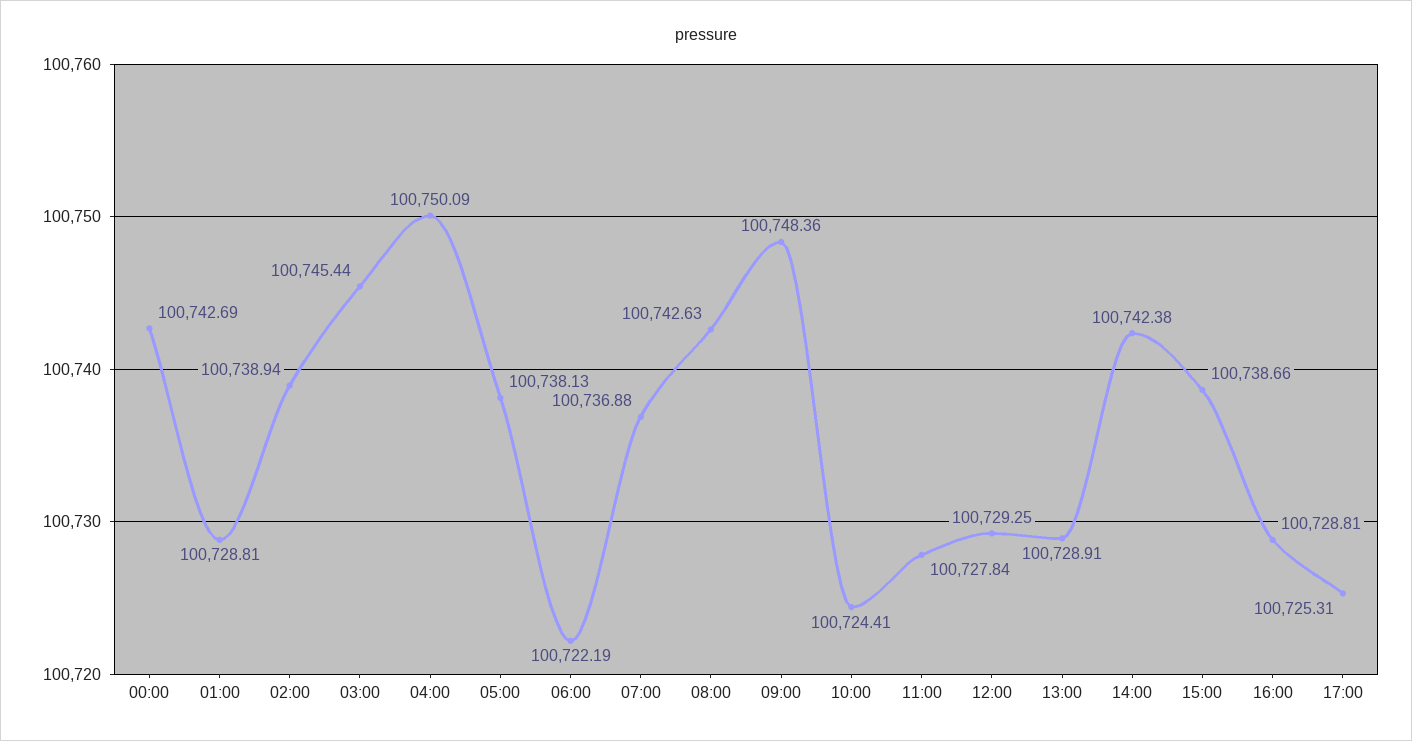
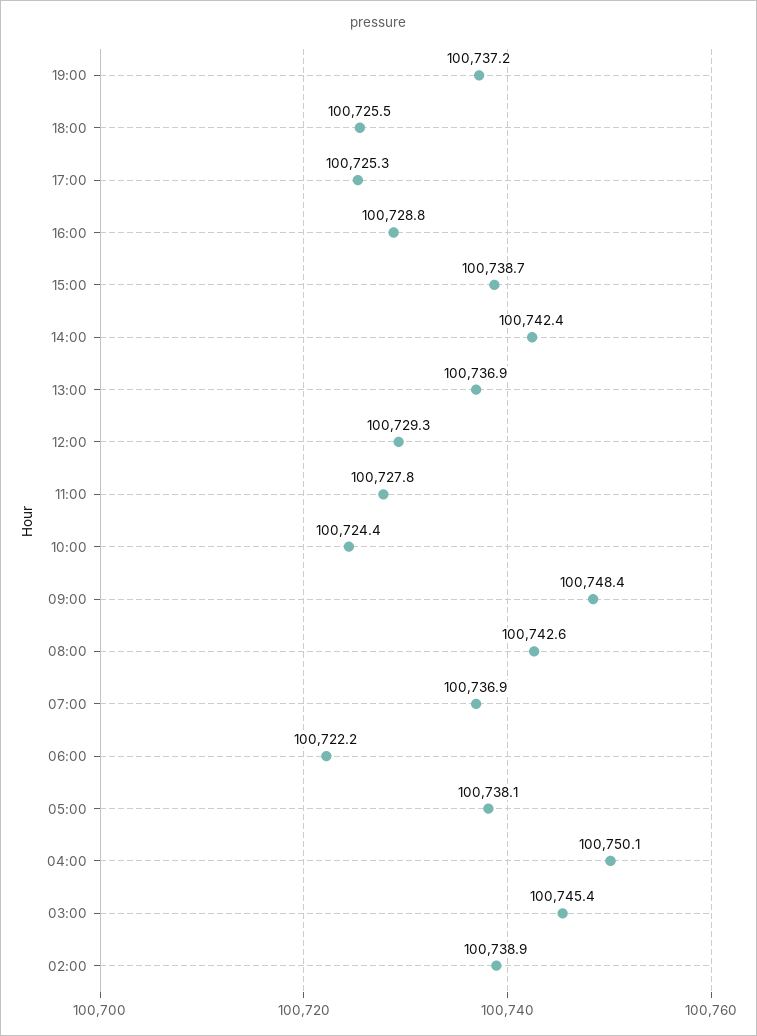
00:00: 100742.69 -> none
01:00: 100728.81 -> none
13:00: 100728.91 -> 100736.9
19:00: none -> 100737.2
18:00: none -> 100725.5

